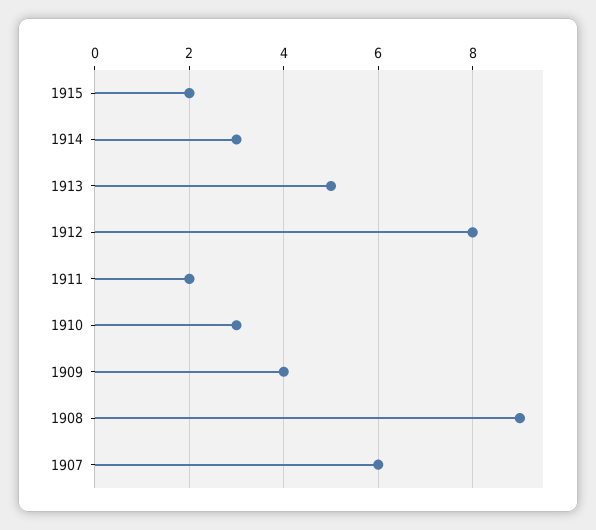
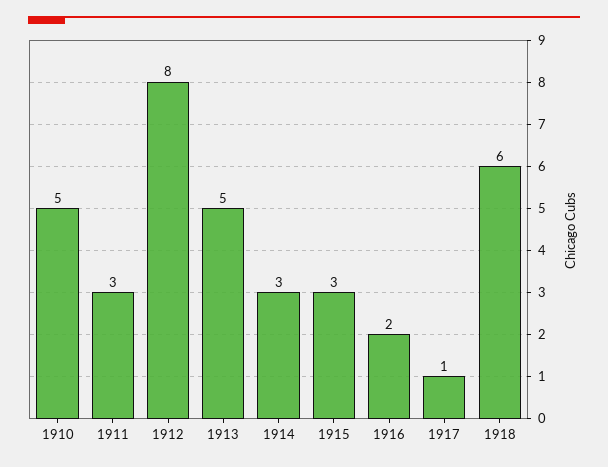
1915: 2 -> 3
1911: 2 -> 3
1910: 3 -> 5
1909: 4 -> none
1908: 9 -> none
1907: 6 -> none
1916: none -> 2
1917: none -> 1
1918: none -> 6

